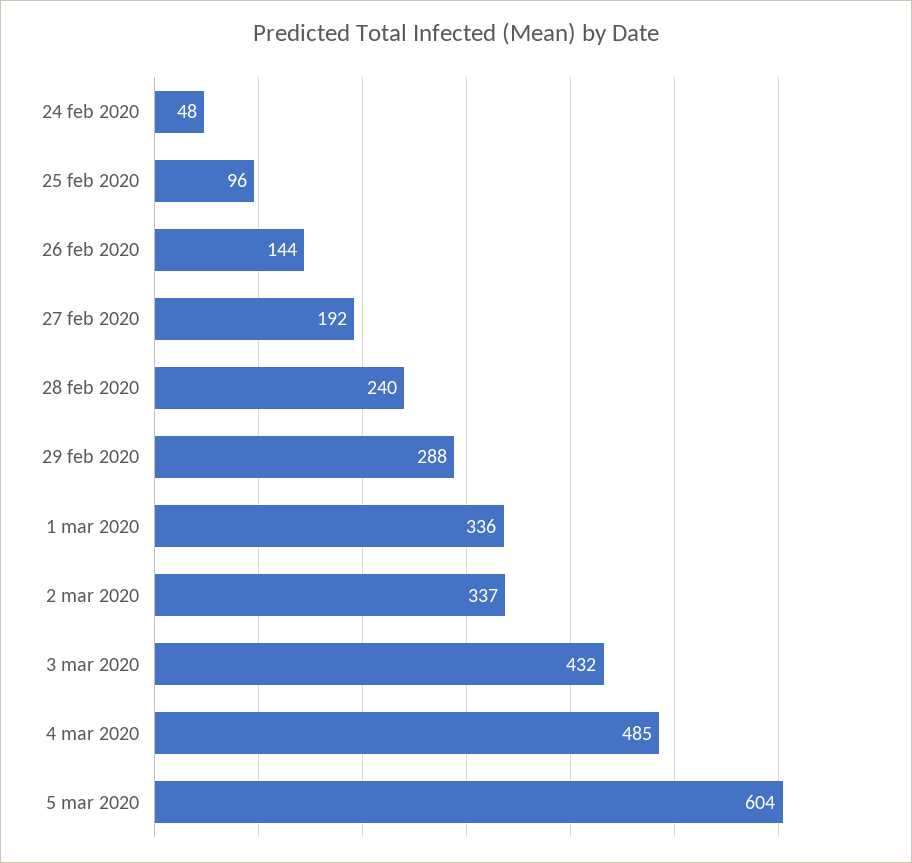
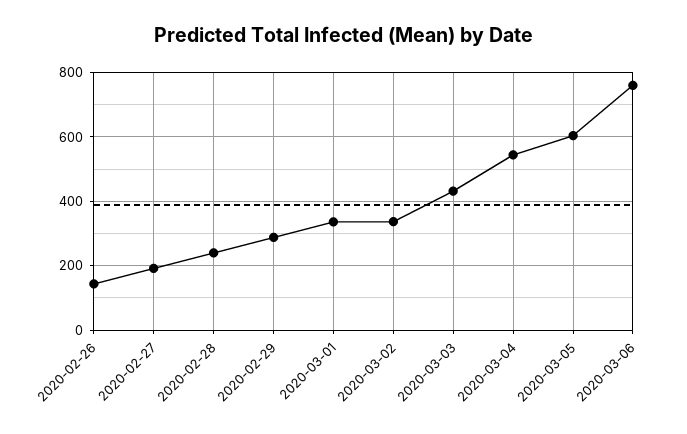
24 feb 2020: 48 -> none
25 feb 2020: 96 -> none
4 mar 2020: 485 -> 540
2020-03-06: none -> 760

